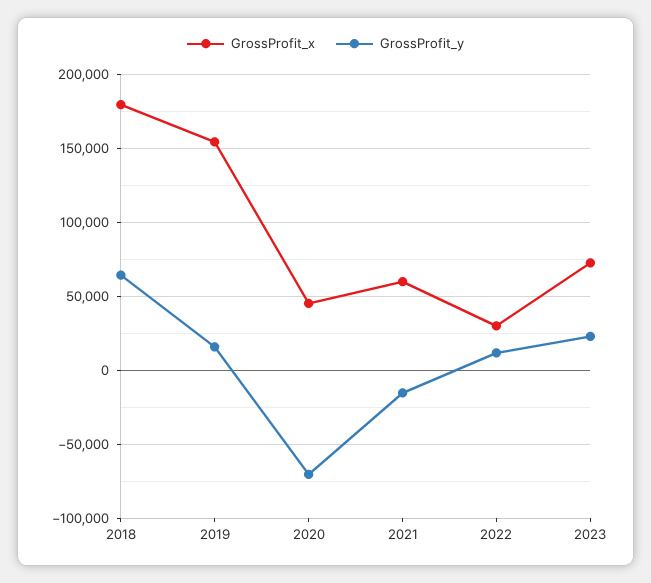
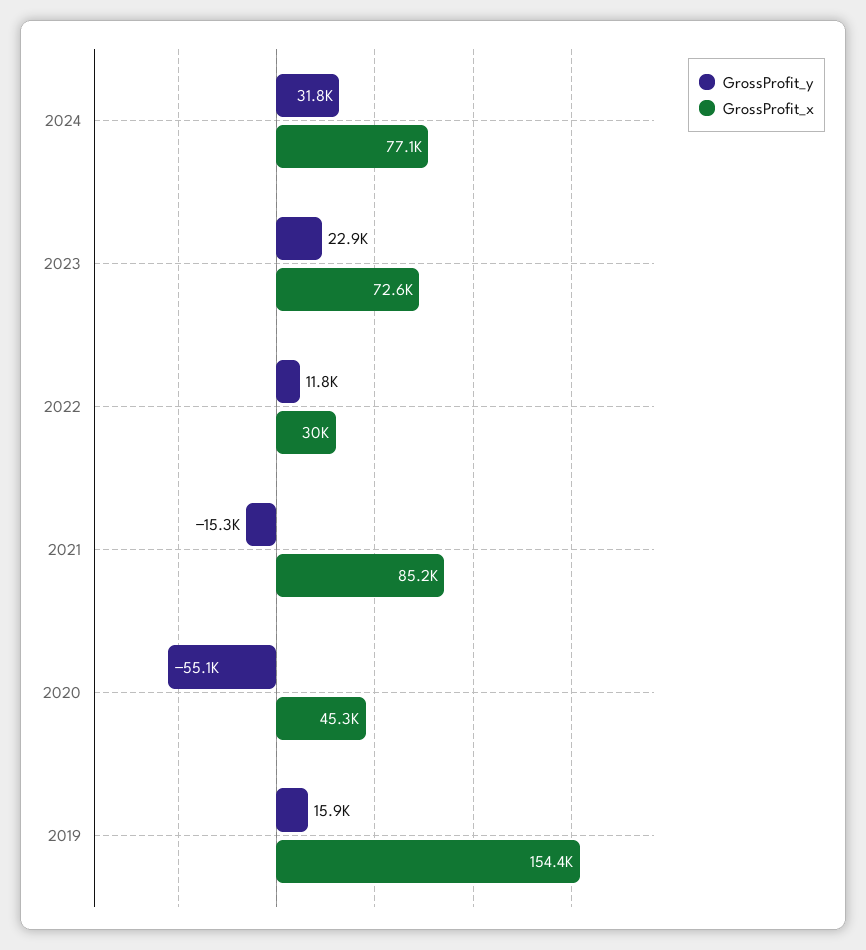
GrossProfit_x, 2018: 180000 -> none
GrossProfit_y, 2018: 65000 -> none
GrossProfit_y, 2020: -70000 -> -55100
GrossProfit_x, 2021: 60000 -> 85200
GrossProfit_y, 2024: none -> 31800
GrossProfit_x, 2024: none -> 77100

